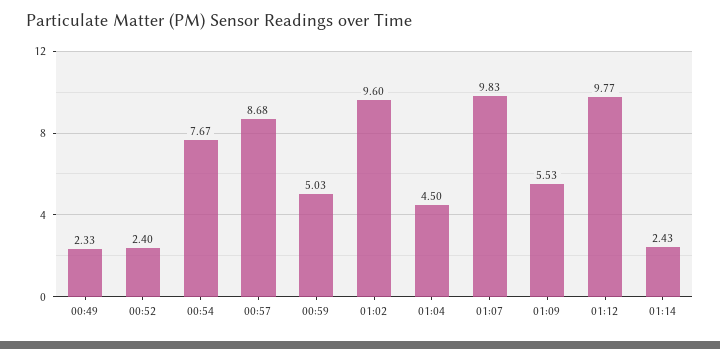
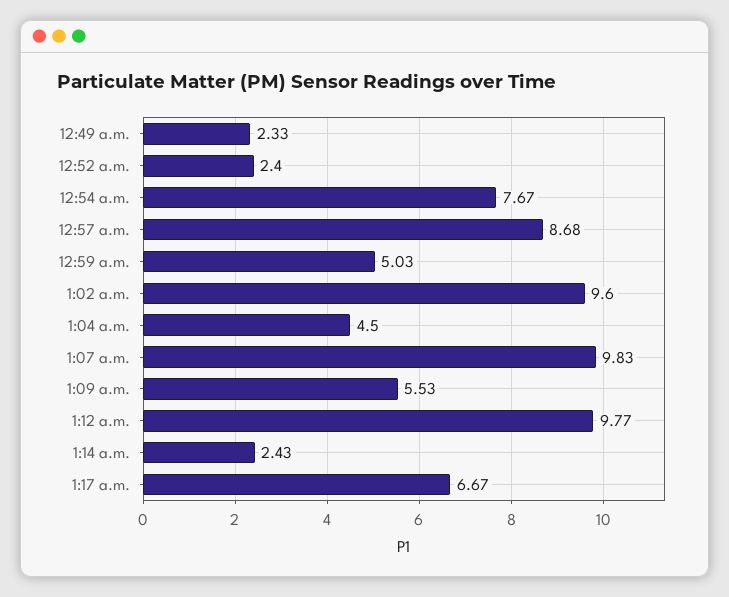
1:17 a.m.: none -> 6.67

